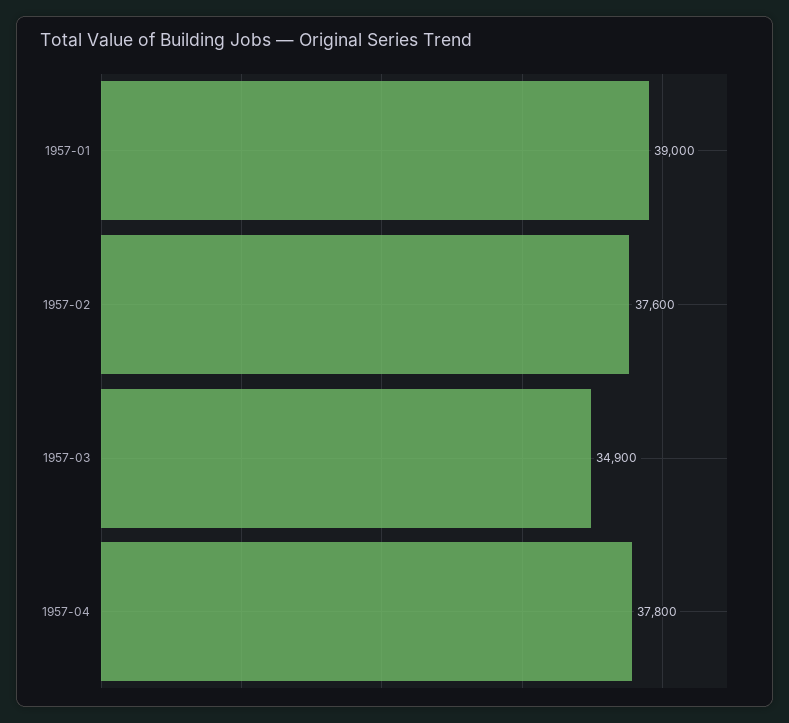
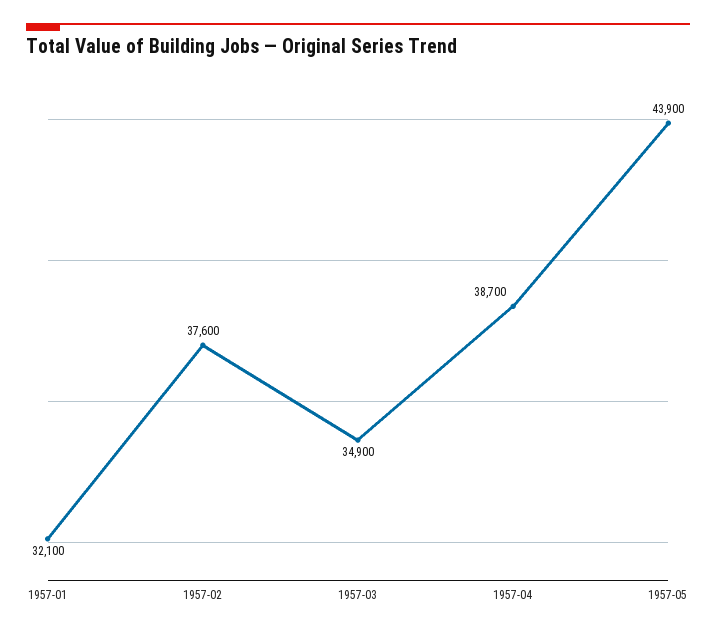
1957-01: 39000 -> 32100
1957-04: 37800 -> 38700
1957-05: none -> 43900

